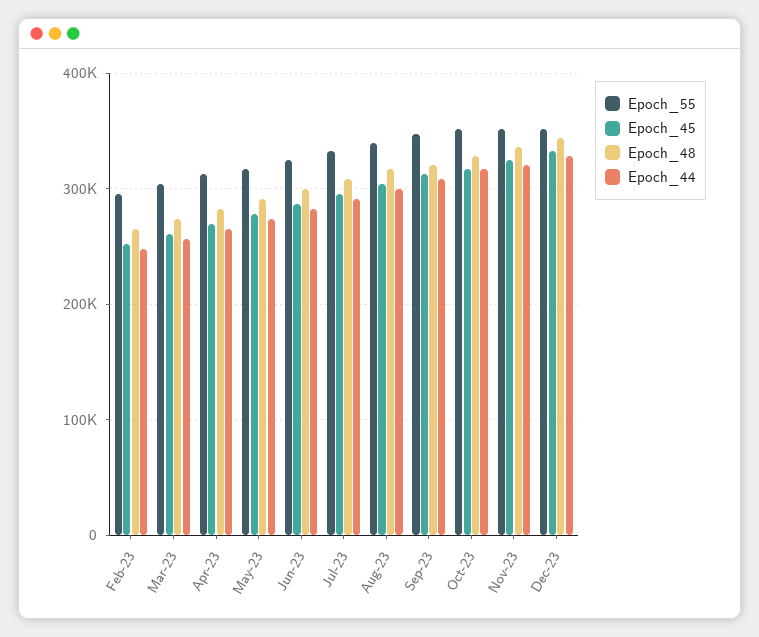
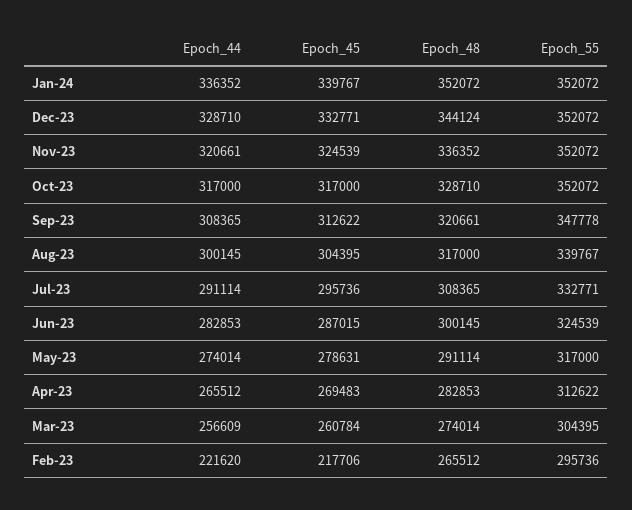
Epoch_45, Feb-23: 250000 -> 217706
Epoch_44, Feb-23: 250000 -> 221620
Epoch_44, Jan-24: none -> 336352
Epoch_45, Jan-24: none -> 339767
Epoch_48, Jan-24: none -> 352072
Epoch_55, Jan-24: none -> 352072

